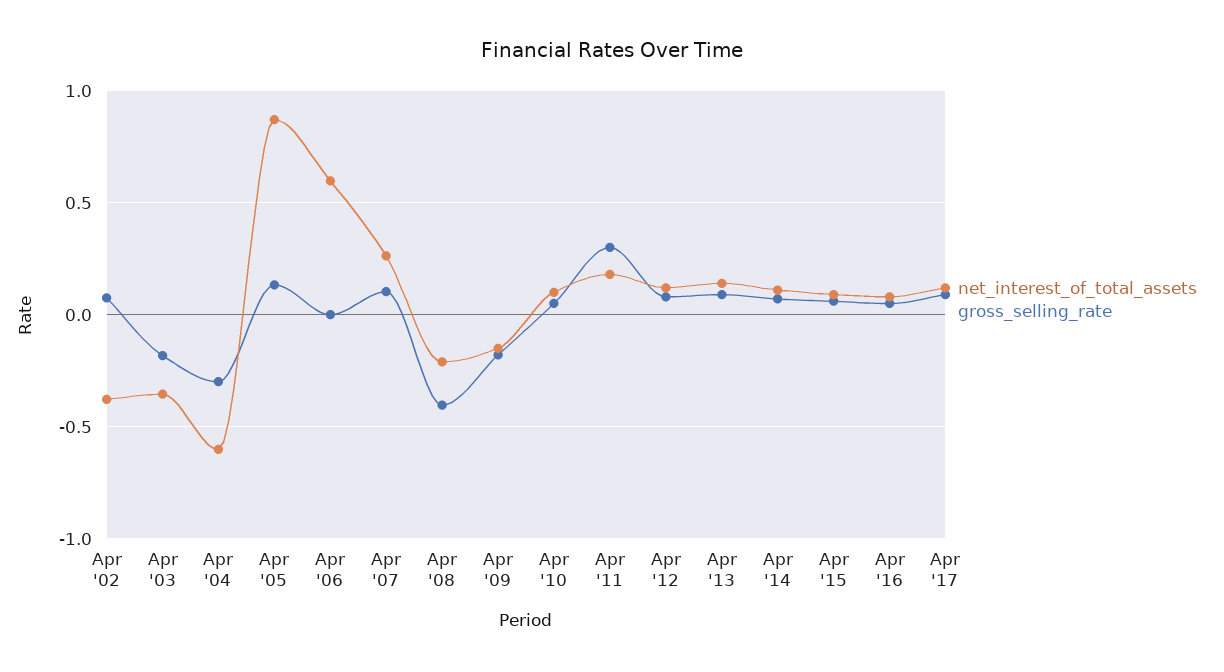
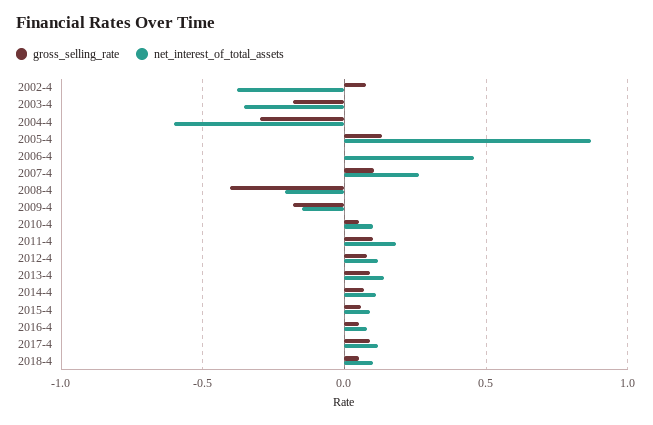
net_interest_of_total_assets, Apr '06: 0.6 -> 0.45
gross_selling_rate, Apr '11: 0.3 -> 0.1
gross_selling_rate, 2018-4: none -> 0.05
net_interest_of_total_assets, 2018-4: none -> 0.1

